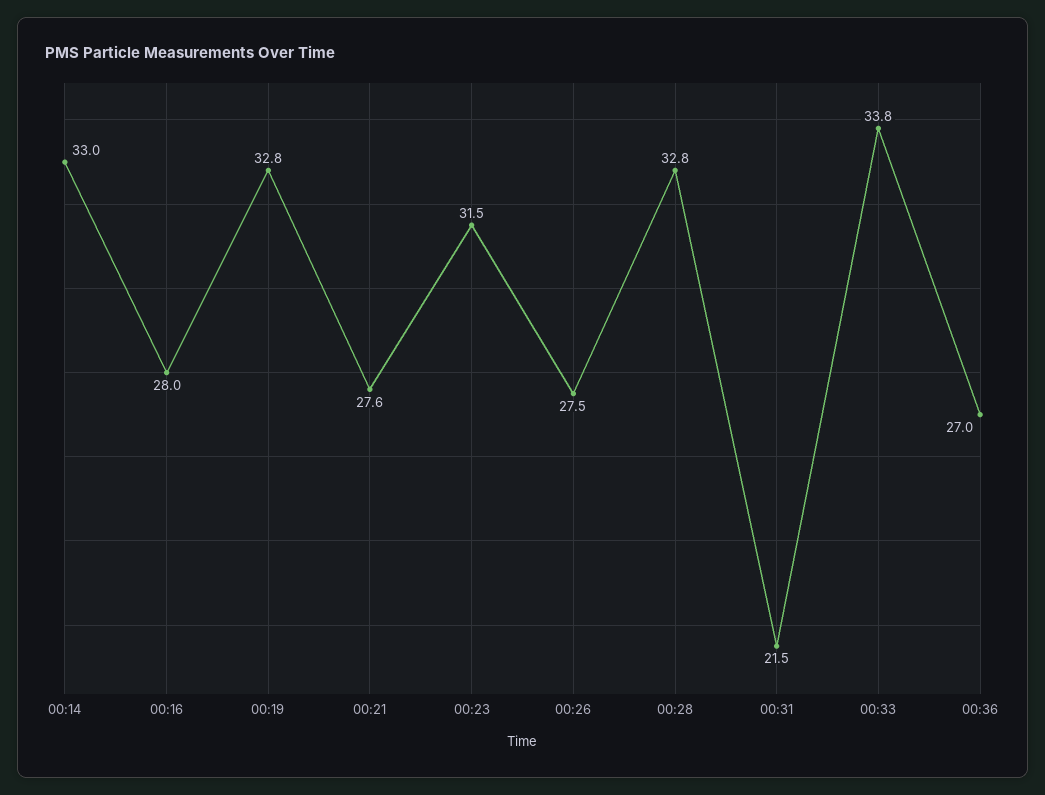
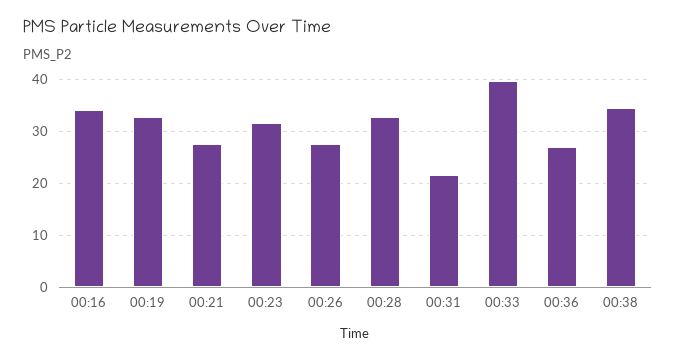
00:14: 33 -> none
00:16: 28 -> 34
00:33: 33.8 -> 40
00:38: none -> 34

